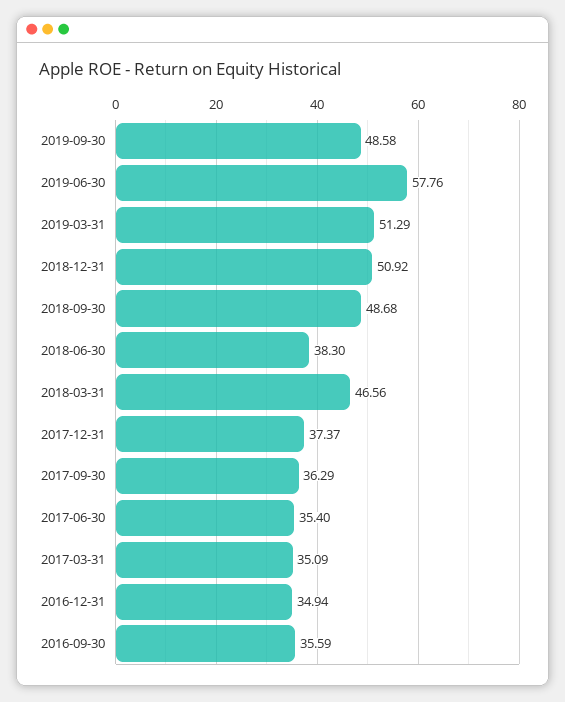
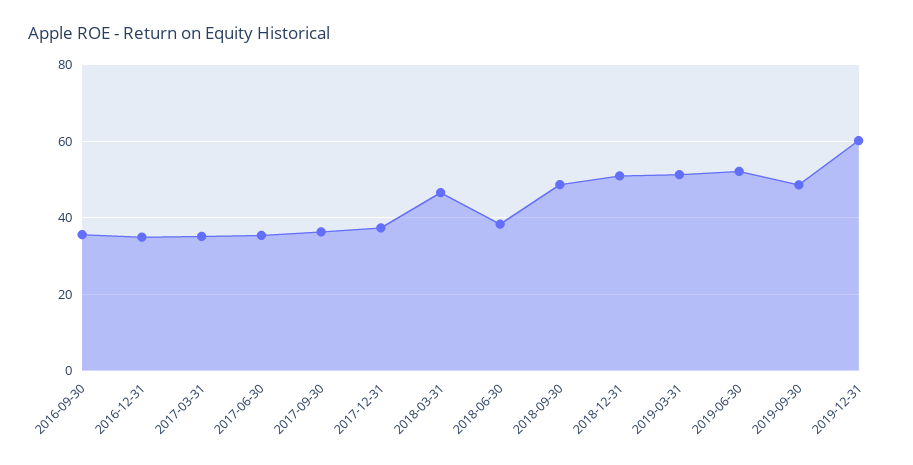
2019-06-30: 57.76 -> 52
2019-12-31: none -> 60

